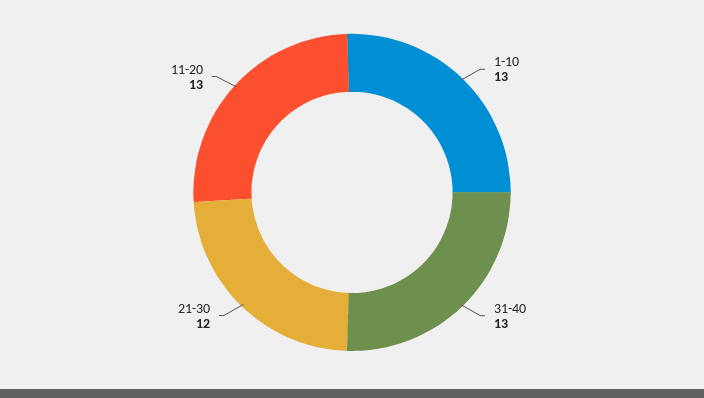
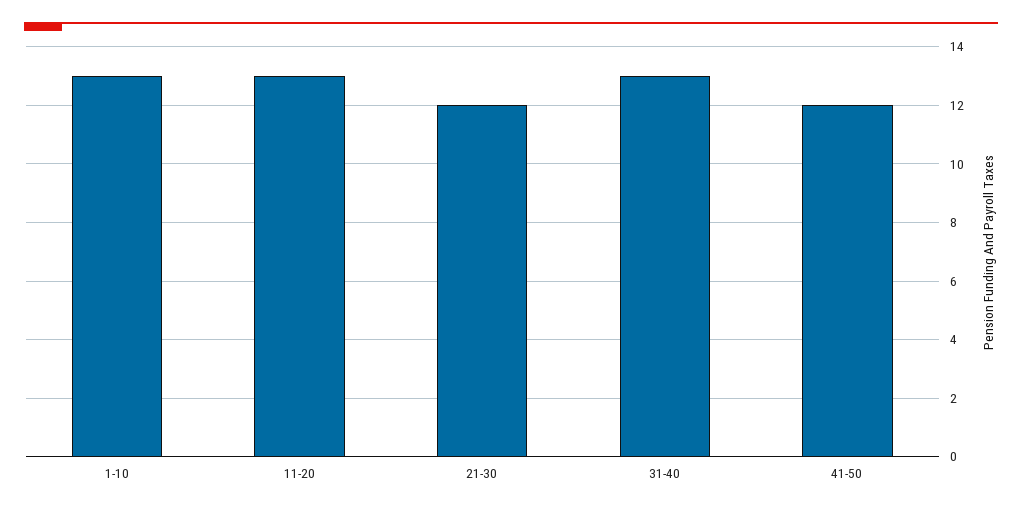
41-50: none -> 12

